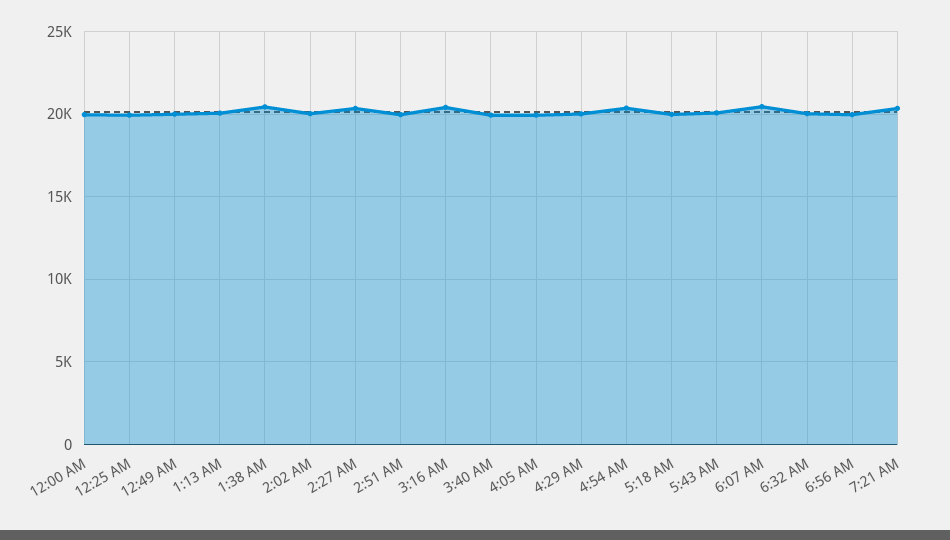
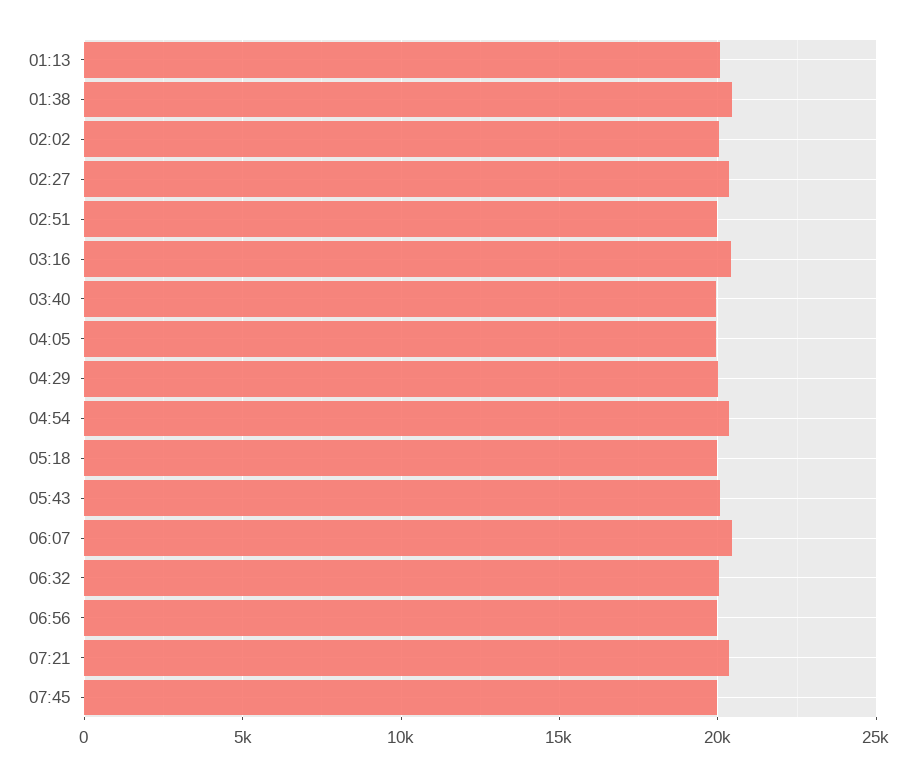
12:00 AM: 20000 -> none
12:25 AM: 20000 -> none
12:49 AM: 20000 -> none
07:45: none -> 20000

